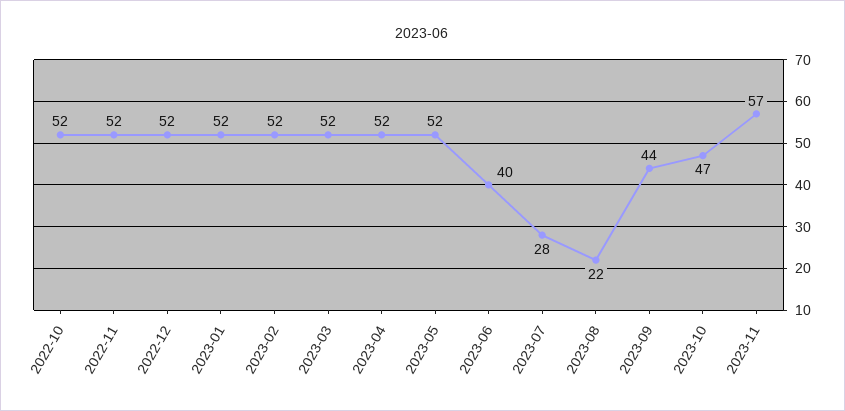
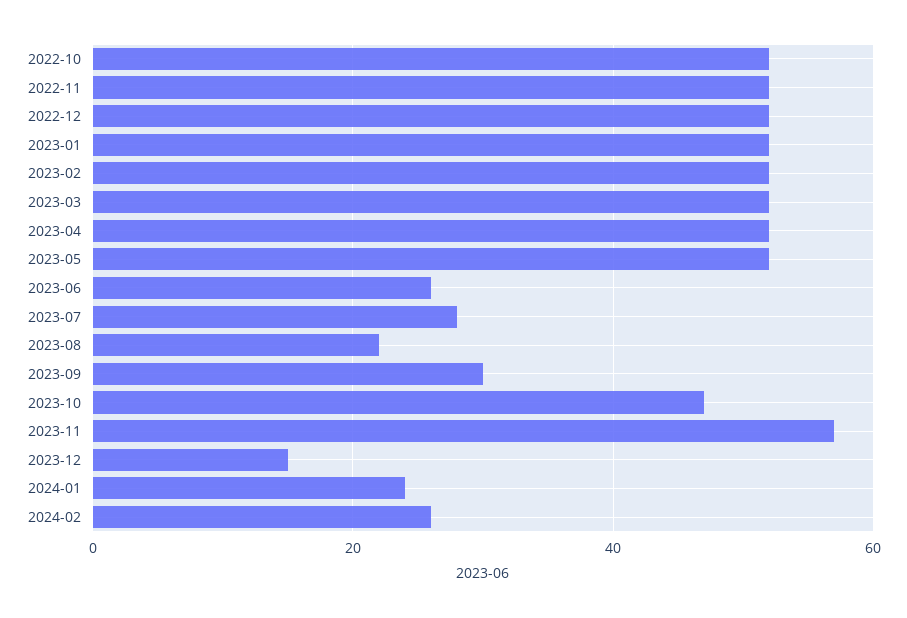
2023-06: 40 -> 25
2023-09: 44 -> 30
2023-12: none -> 15
2024-01: none -> 25
2024-02: none -> 25

